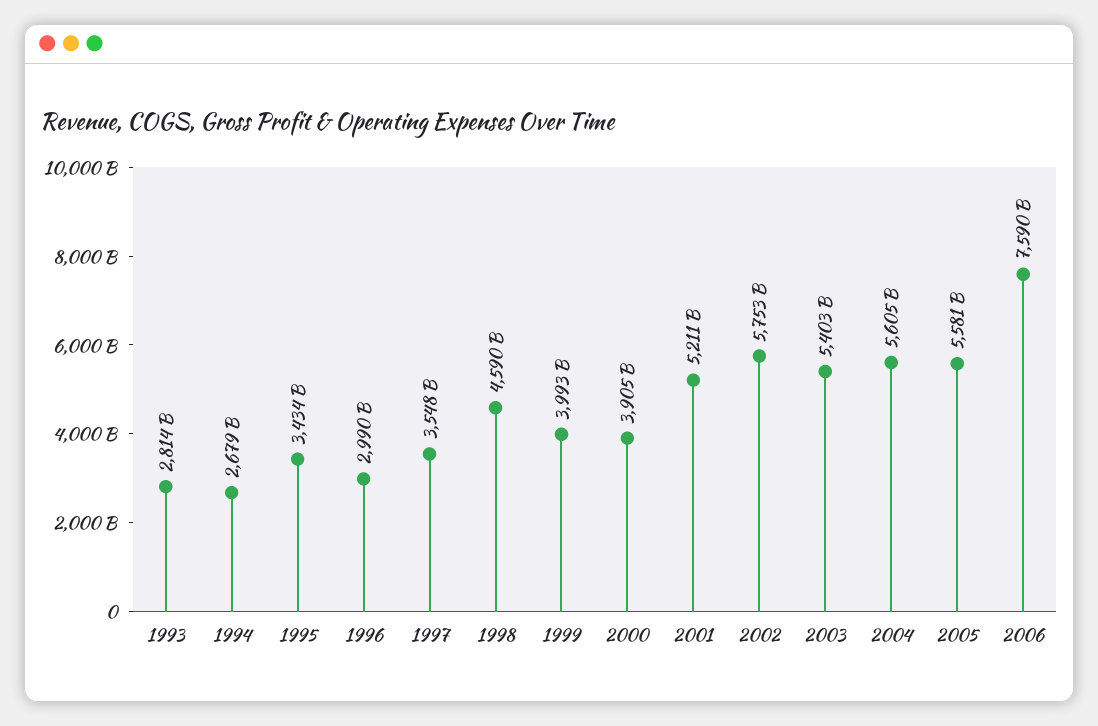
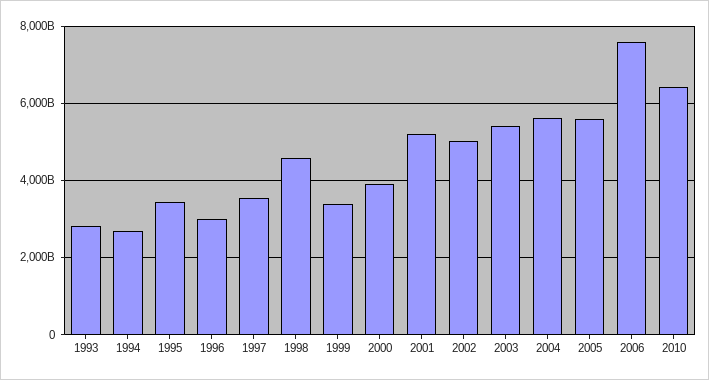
1999: 3993000000000 -> 3400000000000
2002: 5753000000000 -> 5000000000000
2010: none -> 6400000000000

